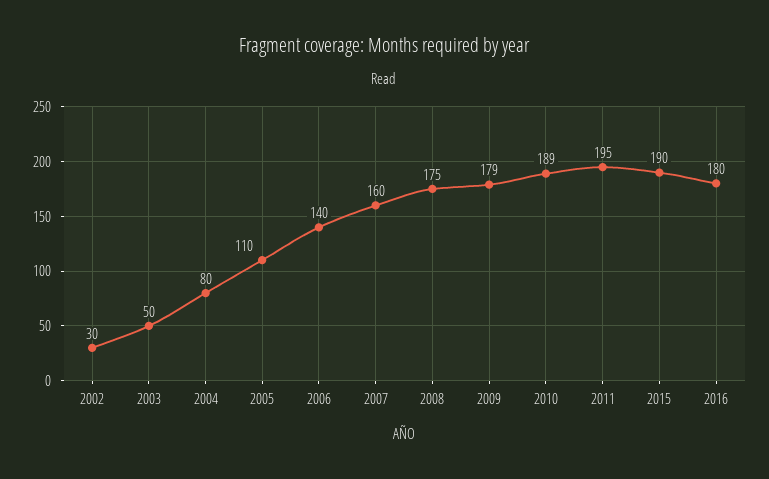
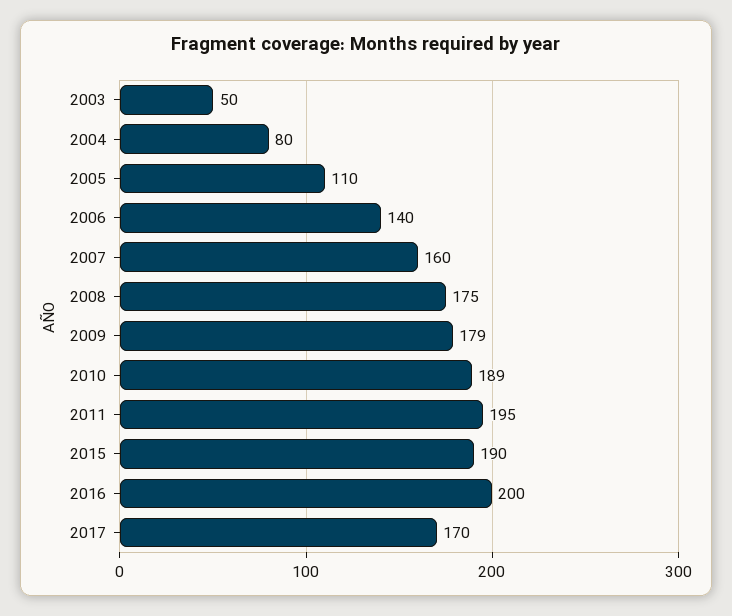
2002: 30 -> none
2016: 180 -> 200
2017: none -> 170

